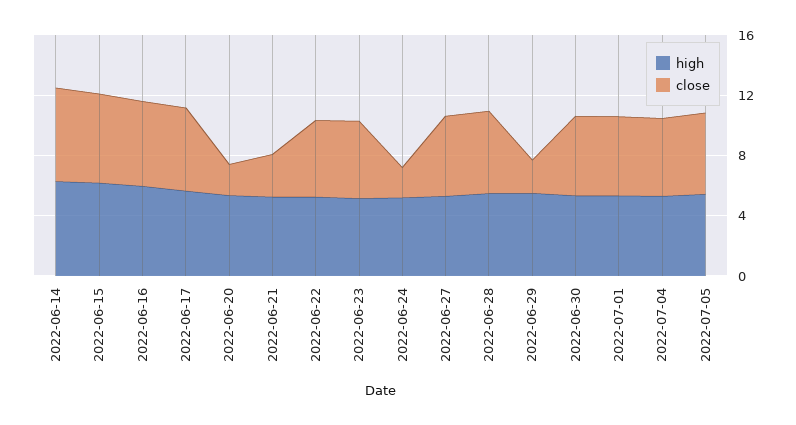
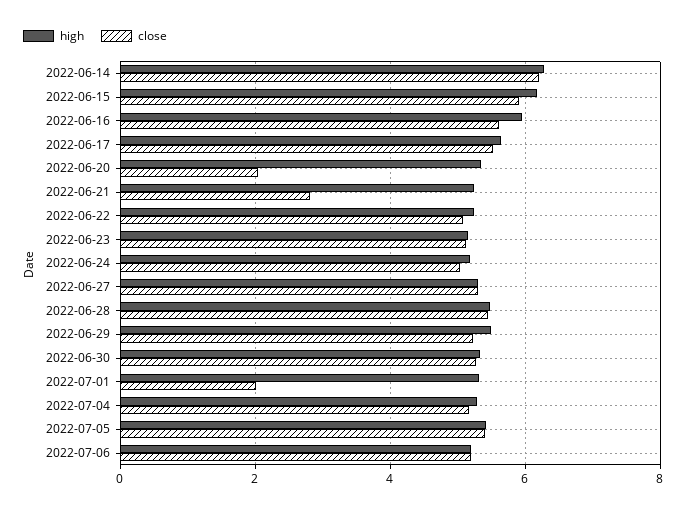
close, 2022-06-24: 2 -> 5
close, 2022-06-29: 2 -> 5.2
close, 2022-07-01: 5 -> 2
high, 2022-07-06: none -> 5.2
close, 2022-07-06: none -> 5.2

